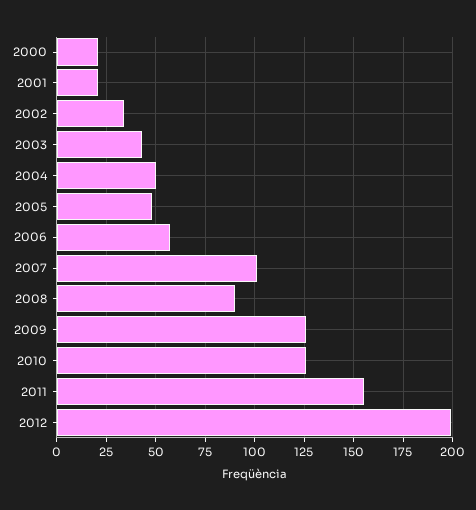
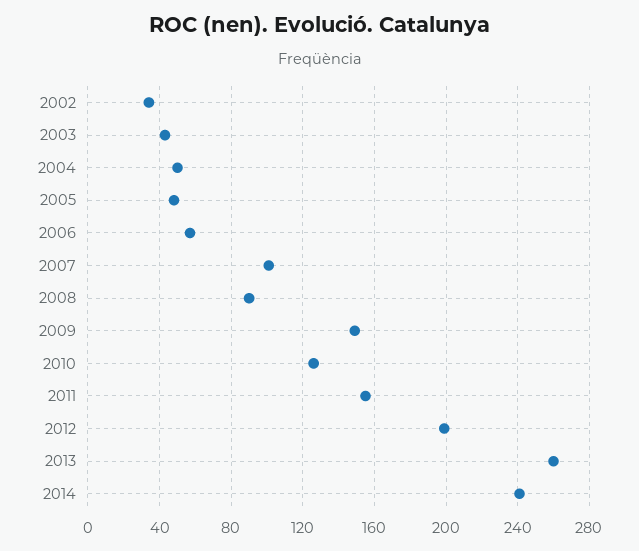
2000: 20 -> none
2001: 20 -> none
2009: 125 -> 150
2013: none -> 260
2014: none -> 240

